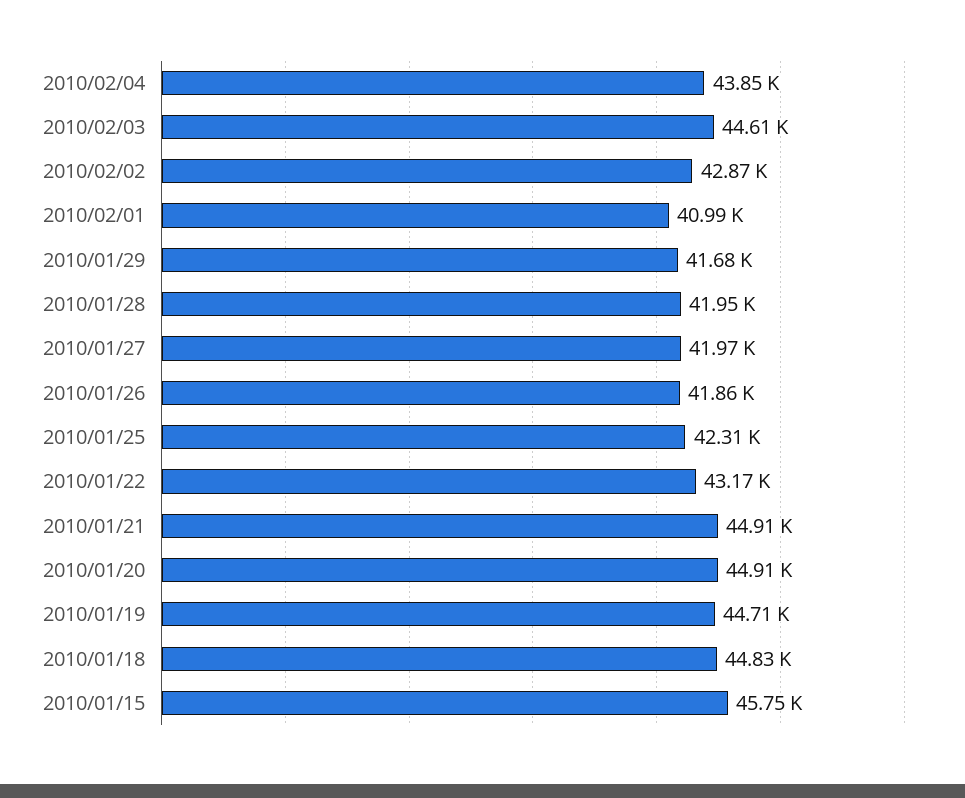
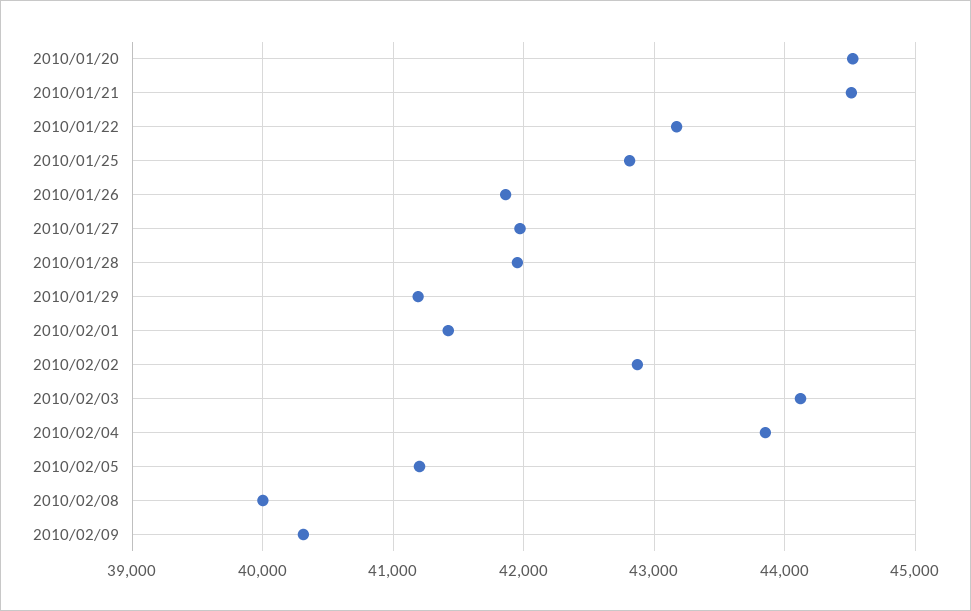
2010/02/03: 44610 -> 44100
2010/02/01: 40990 -> 41400
2010/01/29: 41680 -> 41200
2010/01/25: 42310 -> 42800
2010/01/21: 44910 -> 44500
2010/01/20: 44910 -> 44500
2010/01/19: 44710 -> none
2010/01/18: 44830 -> none
2010/01/15: 45750 -> none
2010/02/05: none -> 41200
2010/02/08: none -> 40000
2010/02/09: none -> 40300

